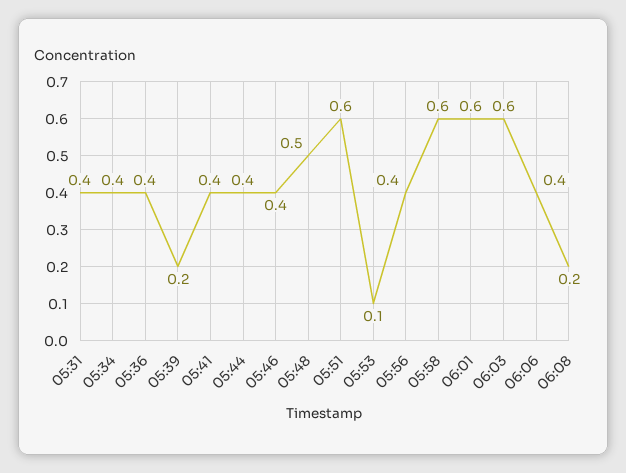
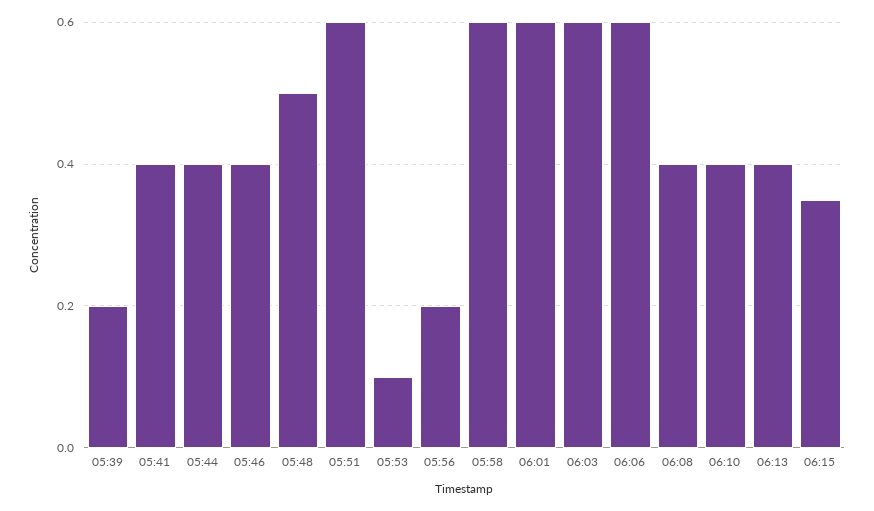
05:31: 0.4 -> none
05:34: 0.4 -> none
05:36: 0.4 -> none
05:56: 0.4 -> 0.2
06:06: 0.4 -> 0.6
06:08: 0.2 -> 0.4
06:10: none -> 0.4
06:13: none -> 0.4
06:15: none -> 0.35

